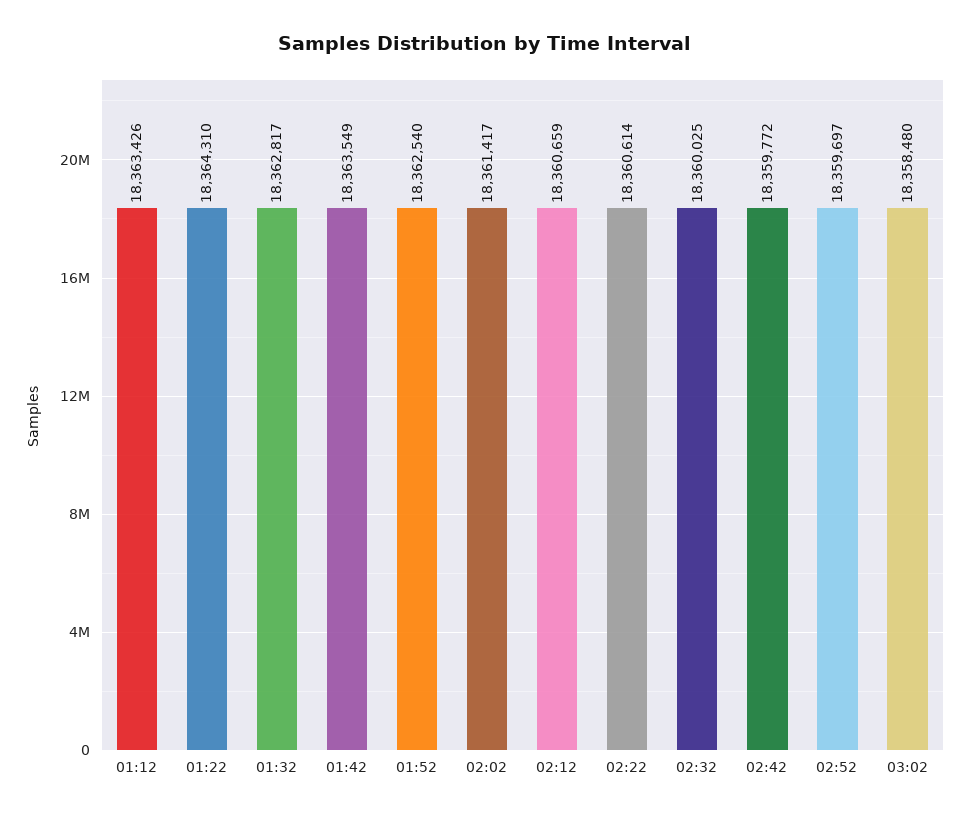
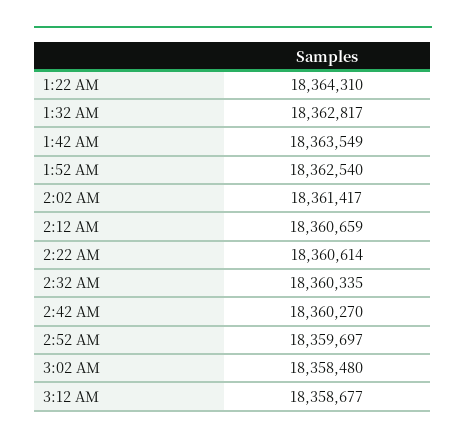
01:12: 18363426 -> none
02:32: 18360025 -> 18360335
02:42: 18359772 -> 18360270
3:12 AM: none -> 18358677

